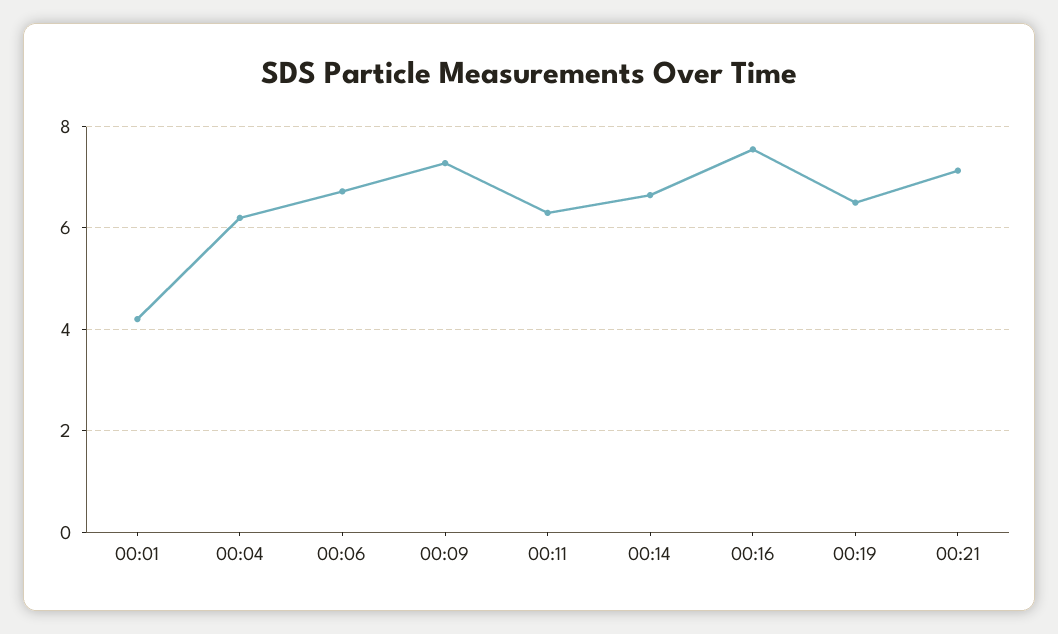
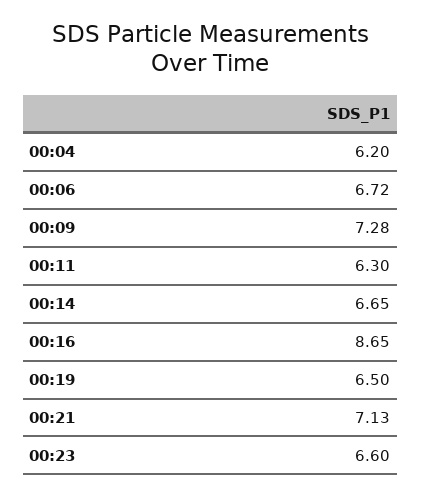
00:01: 4.2 -> none
00:16: 7.6 -> 8.65
00:23: none -> 6.6

